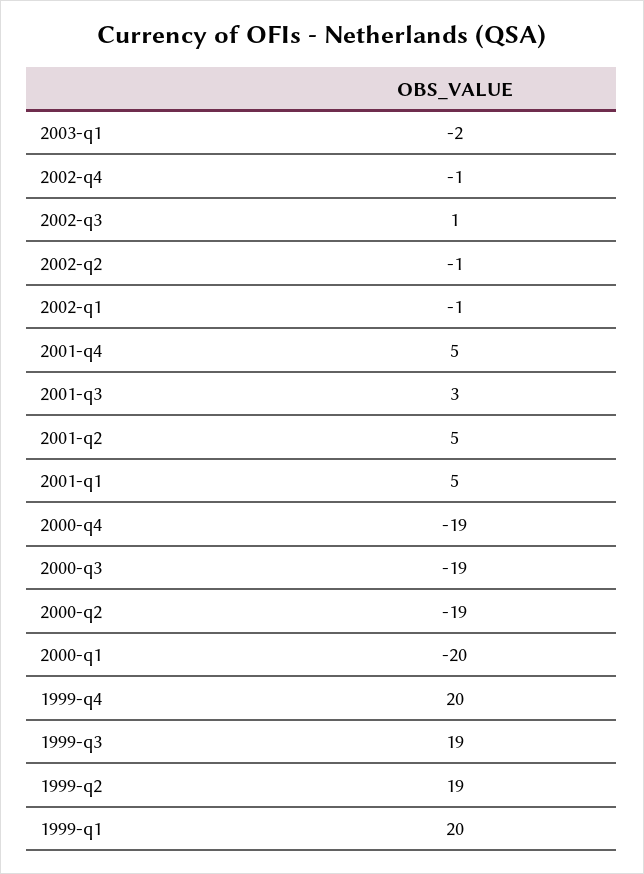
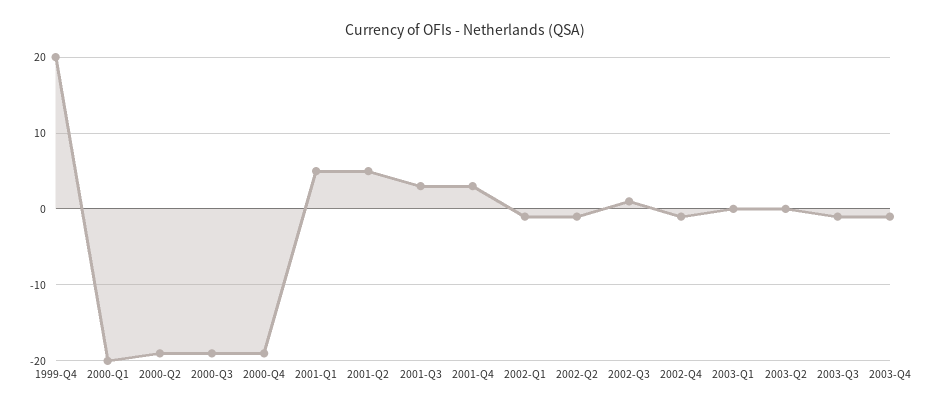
2003-q1: -2 -> 0
2001-q4: 5 -> 3
1999-q3: 19 -> none
1999-q2: 19 -> none
1999-q1: 20 -> none
2003-Q2: none -> 0
2003-Q3: none -> -1
2003-Q4: none -> -1

